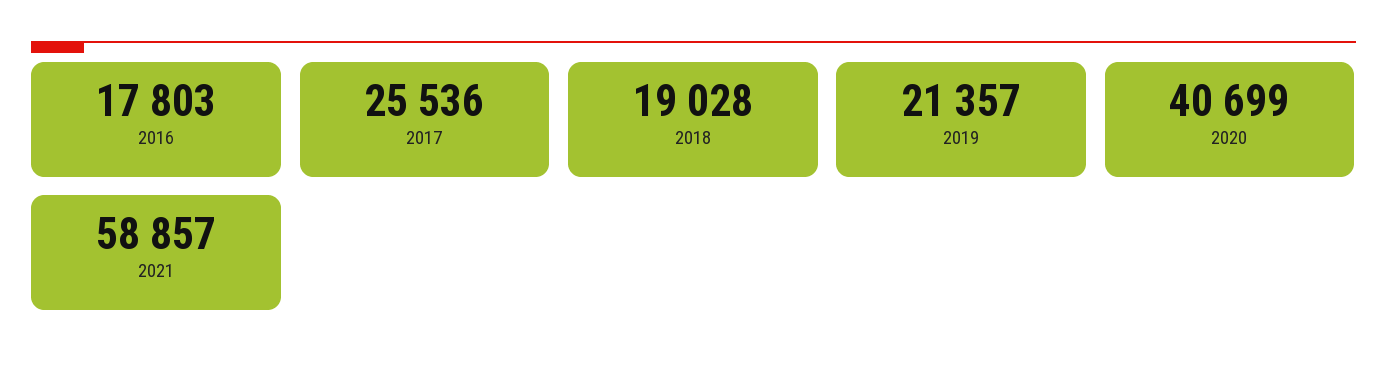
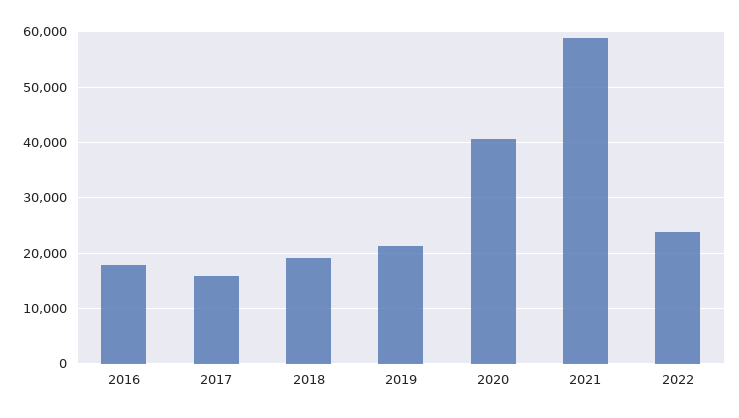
2017: 25536 -> 16000
2022: none -> 24000

